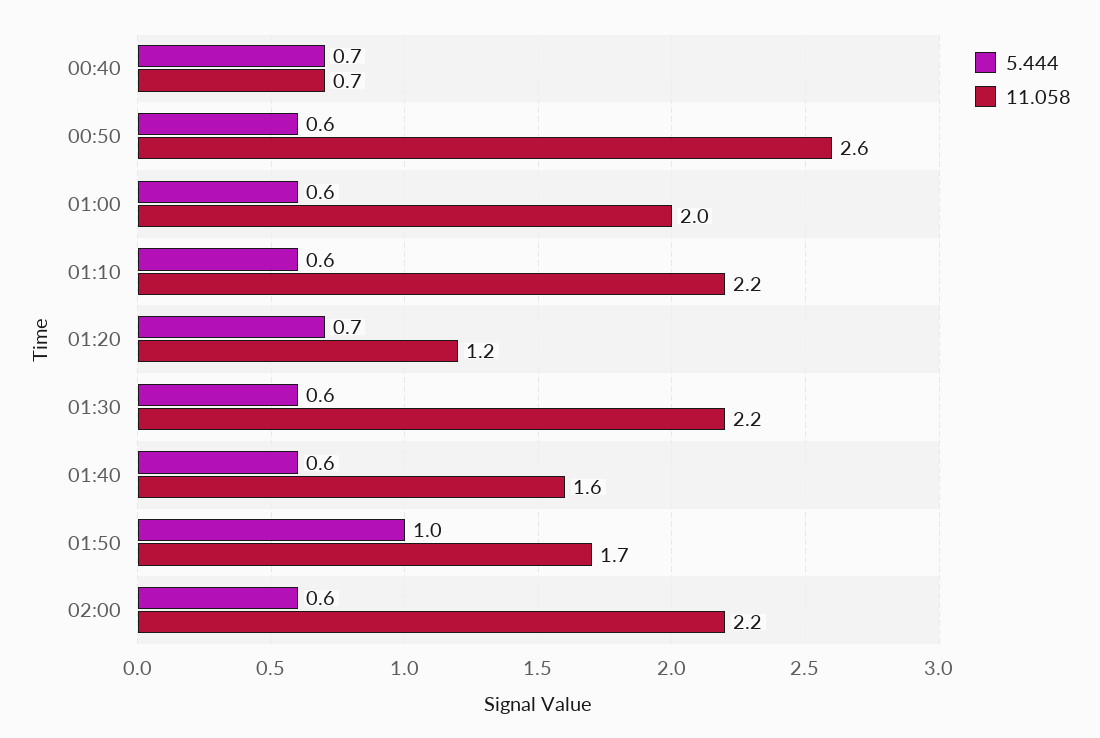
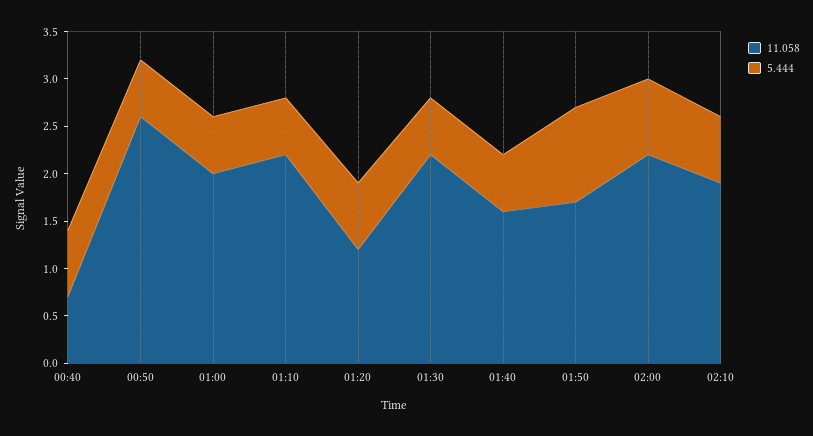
5.444, 02:00: 0.6 -> 0.8
11.058, 02:10: none -> 1.9
5.444, 02:10: none -> 0.7

